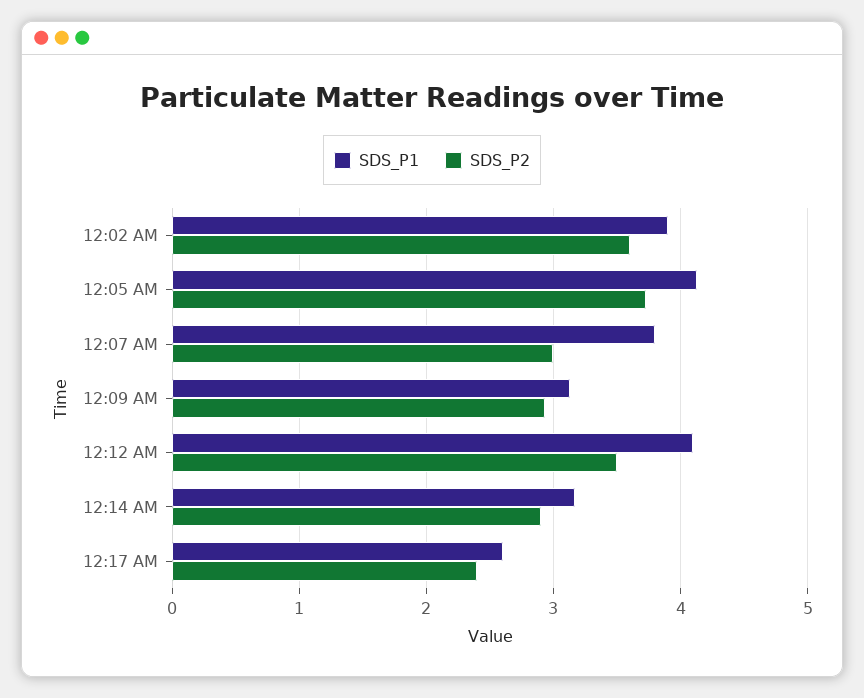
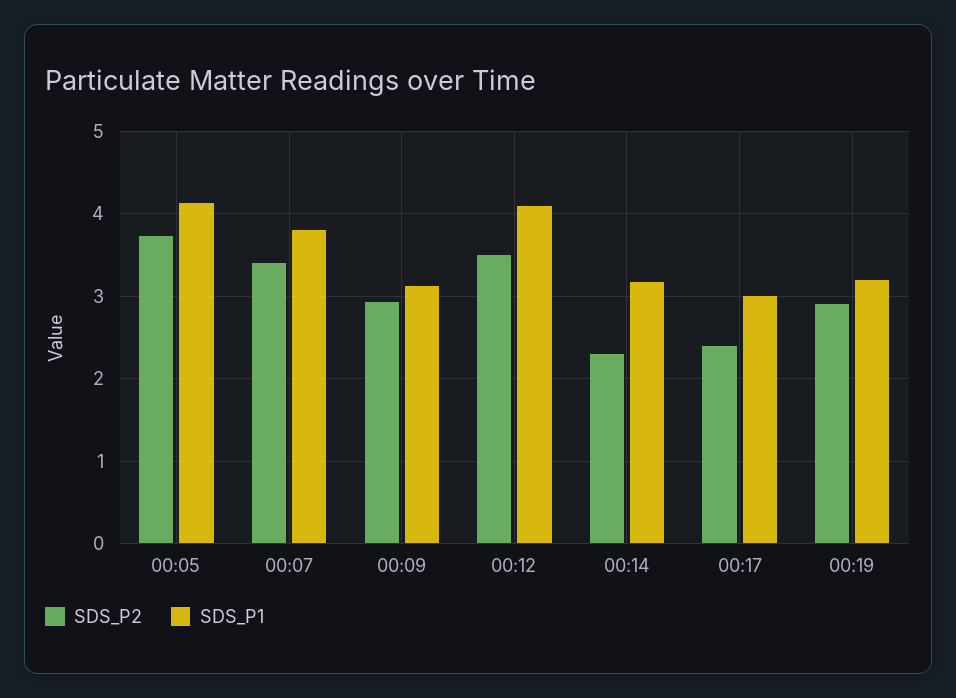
SDS_P1, 12:02 AM: 3.9 -> none
SDS_P2, 12:02 AM: 3.6 -> none
SDS_P2, 12:07 AM: 3 -> 3.4
SDS_P2, 12:14 AM: 2.9 -> 2.3
SDS_P1, 12:17 AM: 2.6 -> 3
SDS_P2, 00:19: none -> 2.9
SDS_P1, 00:19: none -> 3.2

